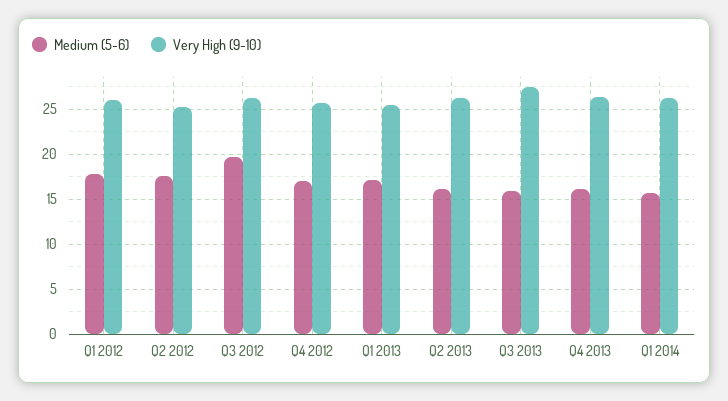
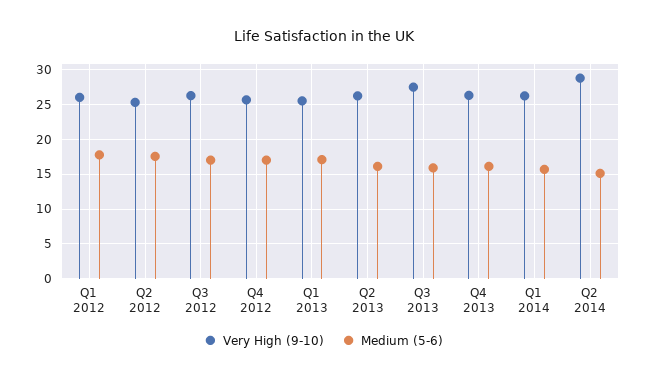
Medium (5-6), Q3 2012: 20 -> 17
Very High (9-10), Q2 2014: none -> 29
Medium (5-6), Q2 2014: none -> 15

